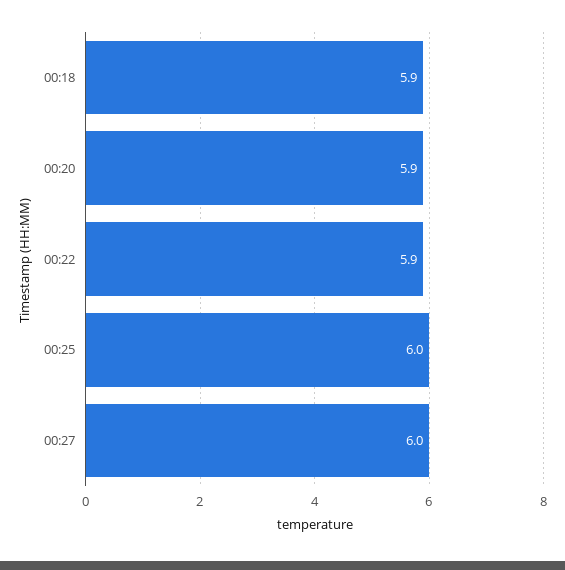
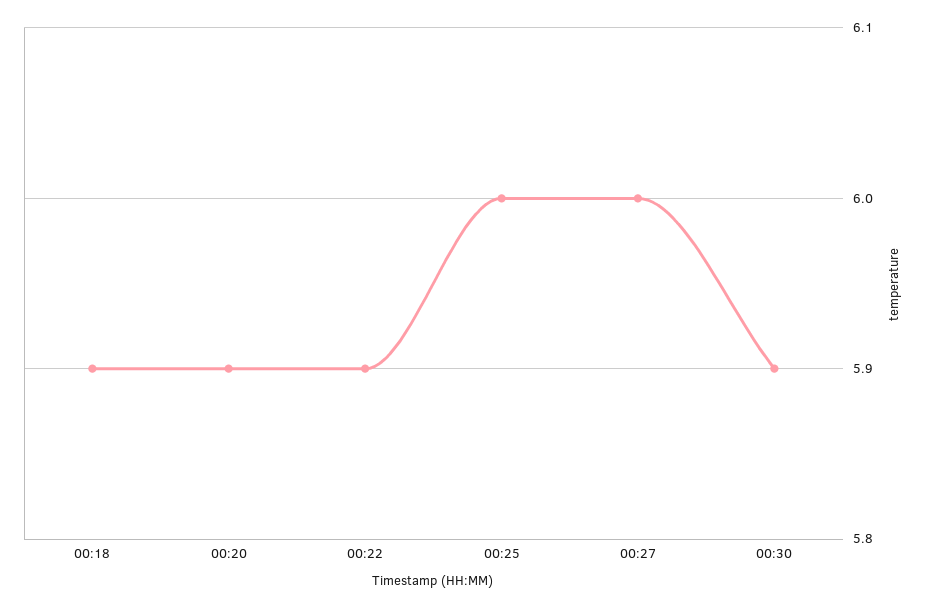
00:30: none -> 5.9

